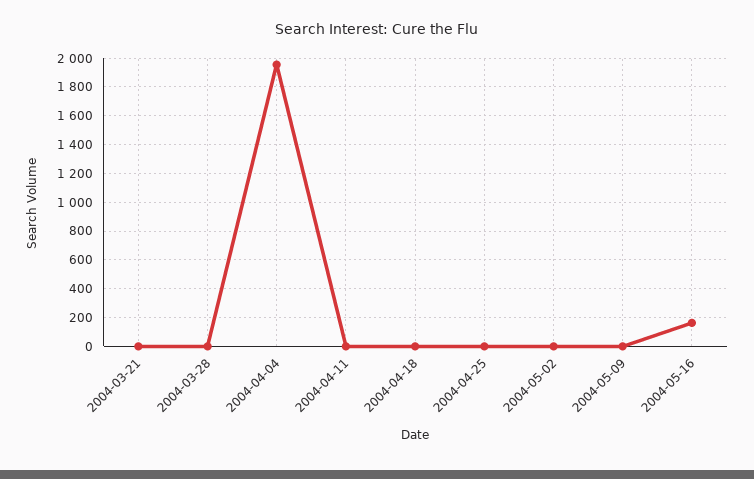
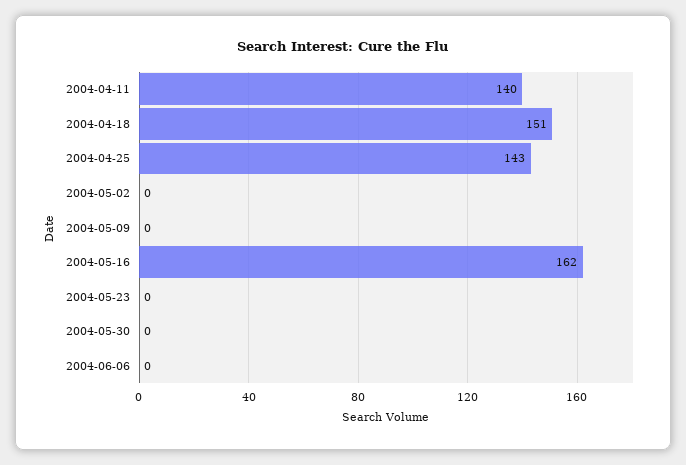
2004-03-21: 0 -> none
2004-03-28: 0 -> none
2004-04-04: 1950 -> none
2004-04-11: 0 -> 140
2004-04-18: 0 -> 151
2004-04-25: 0 -> 143
2004-05-23: none -> 0
2004-05-30: none -> 0
2004-06-06: none -> 0

